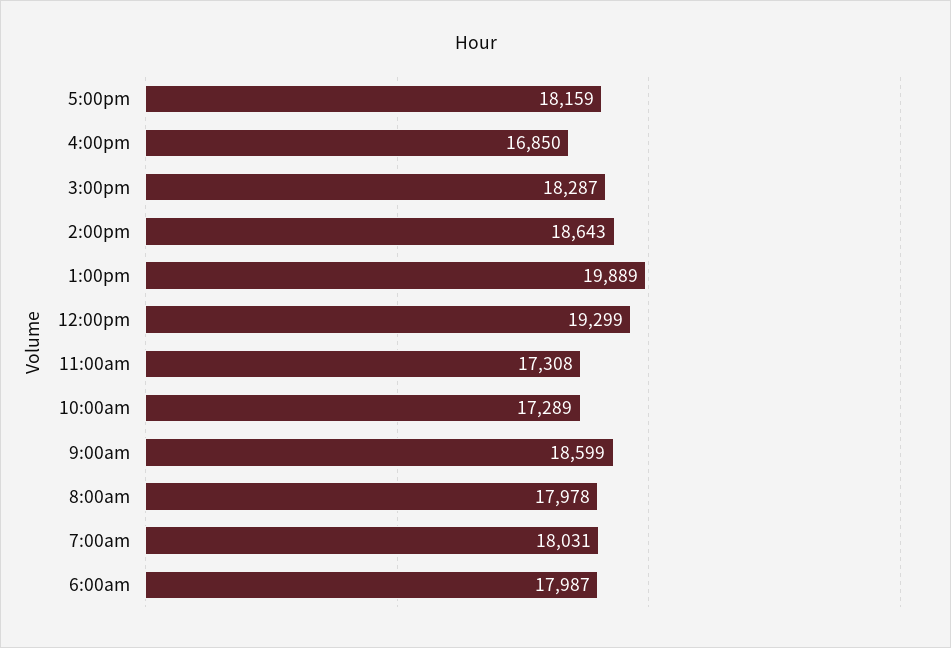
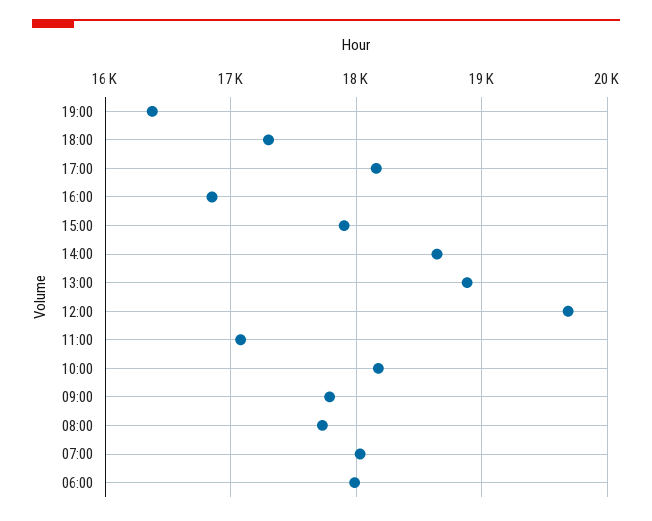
3:00pm: 18287 -> 17900
1:00pm: 19889 -> 18900
12:00pm: 19299 -> 19700
11:00am: 17308 -> 17100
10:00am: 17289 -> 18200
9:00am: 18599 -> 17800
8:00am: 17978 -> 17700
19:00: none -> 16400
18:00: none -> 17300

